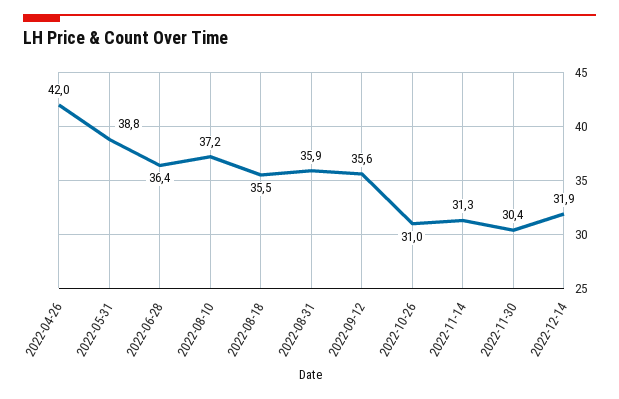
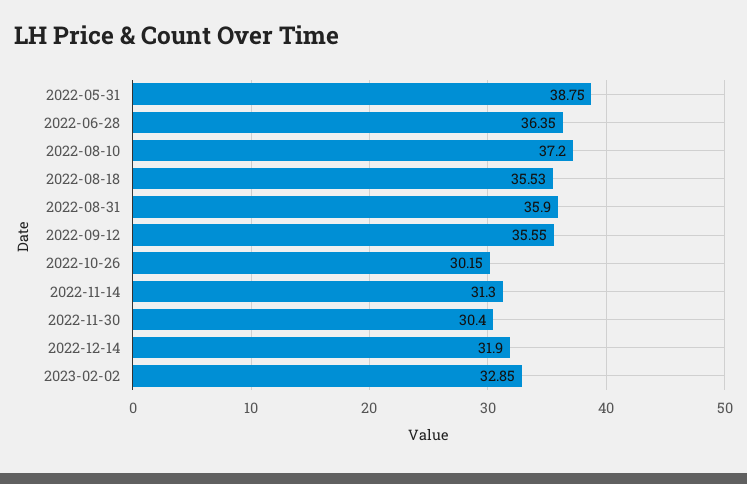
2022-04-26: 42 -> none
2022-10-26: 31 -> 30.15
2023-02-02: none -> 32.85

